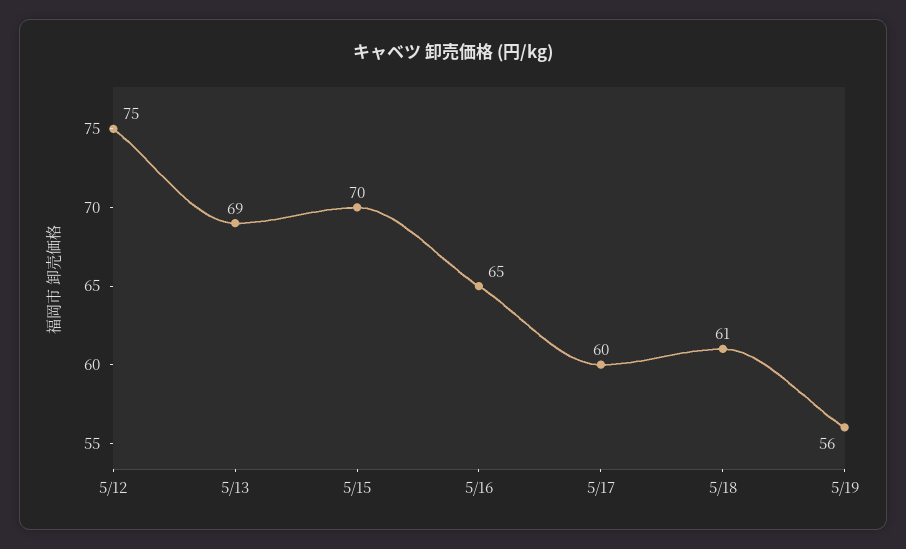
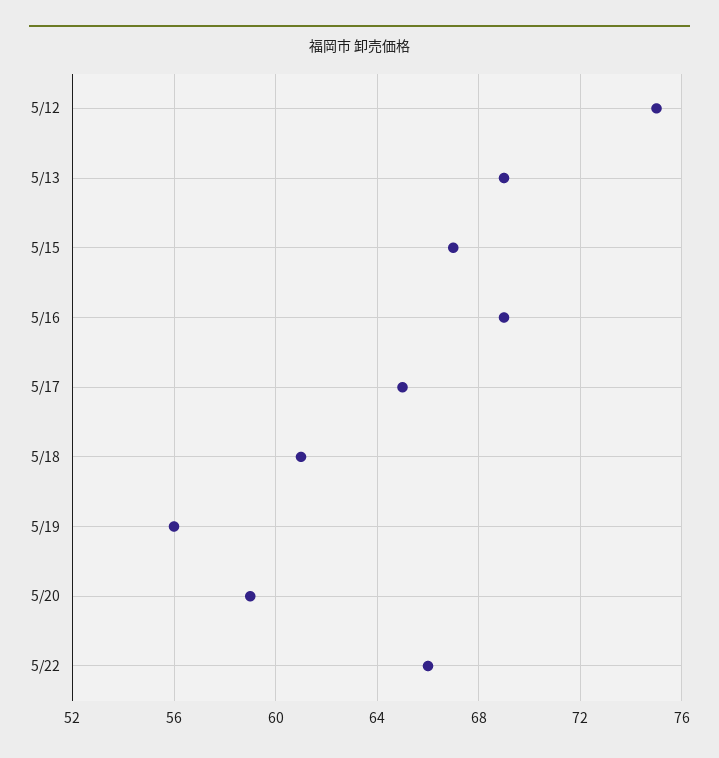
5/15: 70 -> 67
5/16: 65 -> 69
5/17: 60 -> 65
5/20: none -> 59
5/22: none -> 66

